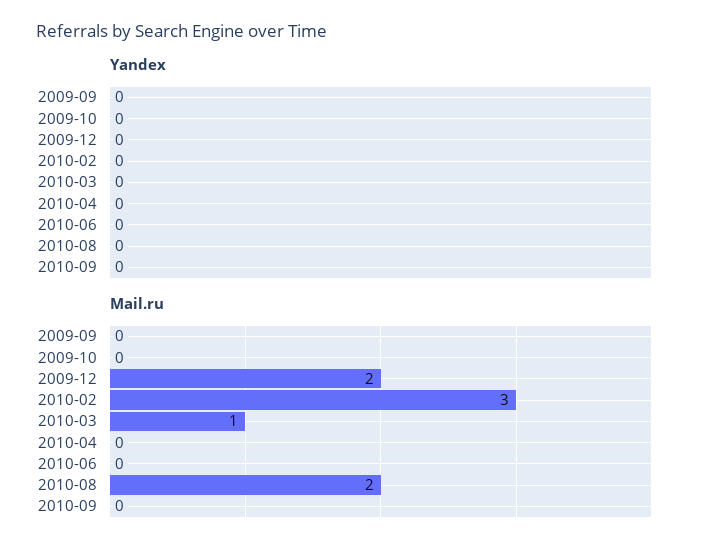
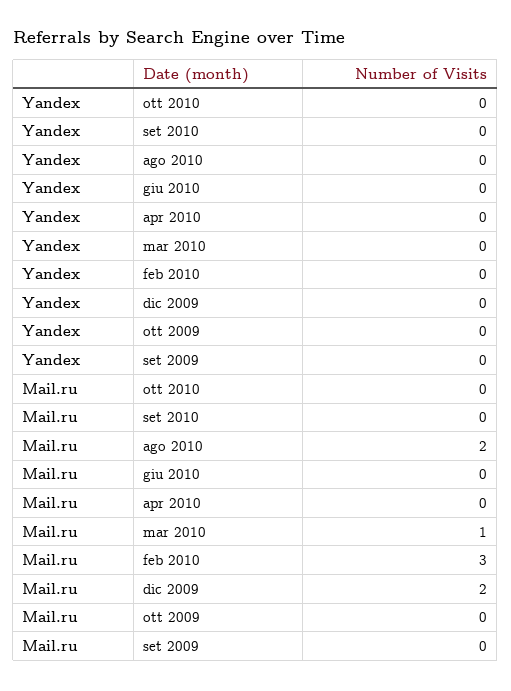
Yandex, ott 2010: none -> 0
Mail.ru, ott 2010: none -> 0

